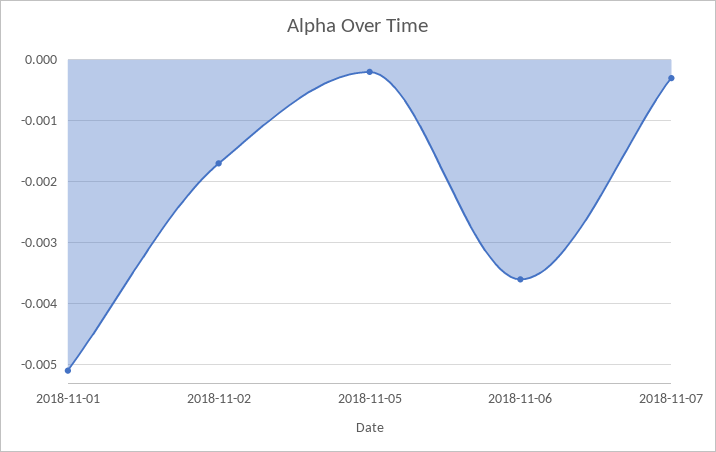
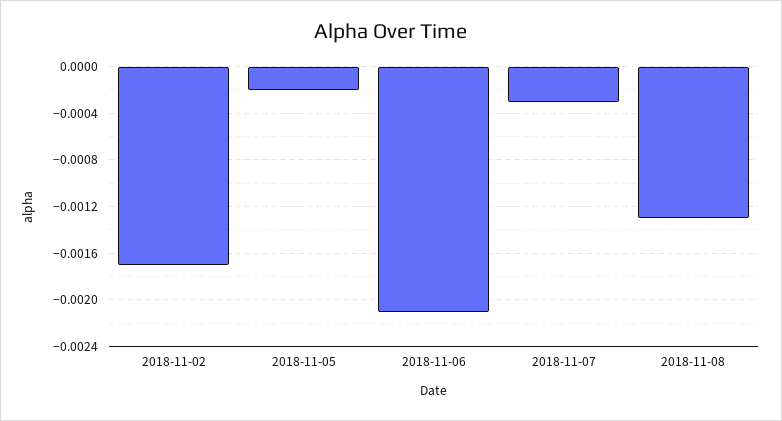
2018-11-01: -0.0051 -> none
2018-11-06: -0.0036 -> -0.0021
2018-11-08: none -> -0.0013

